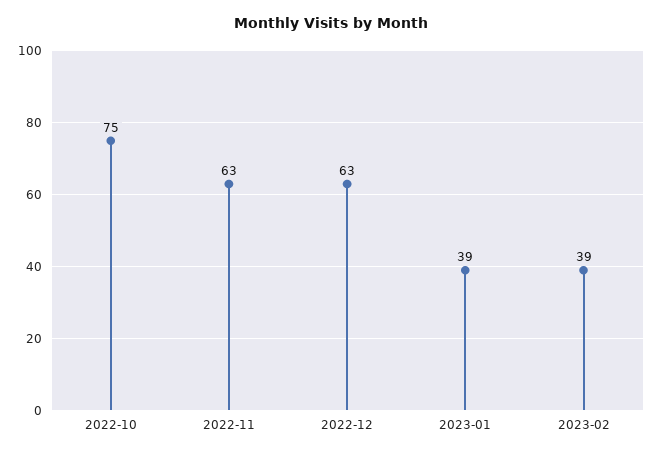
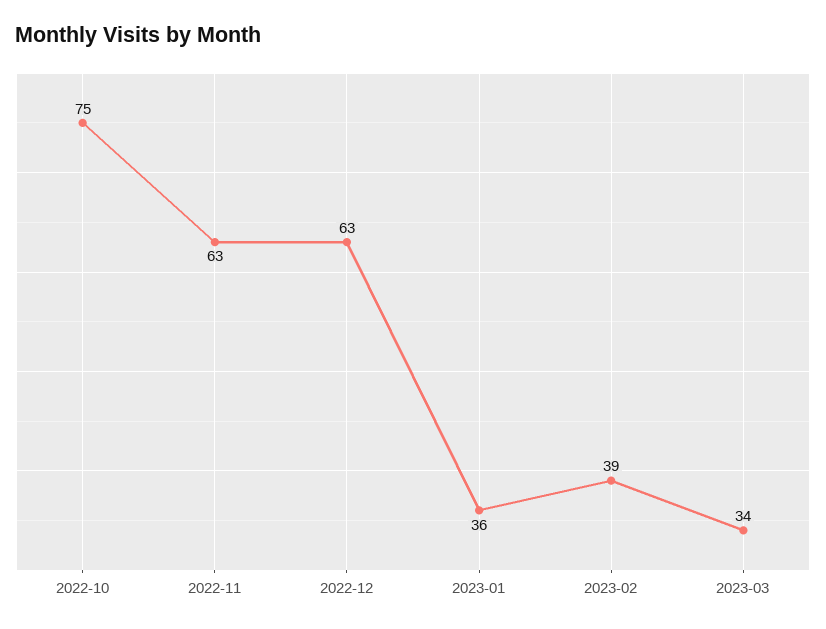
2023-01: 39 -> 36
2023-03: none -> 34

